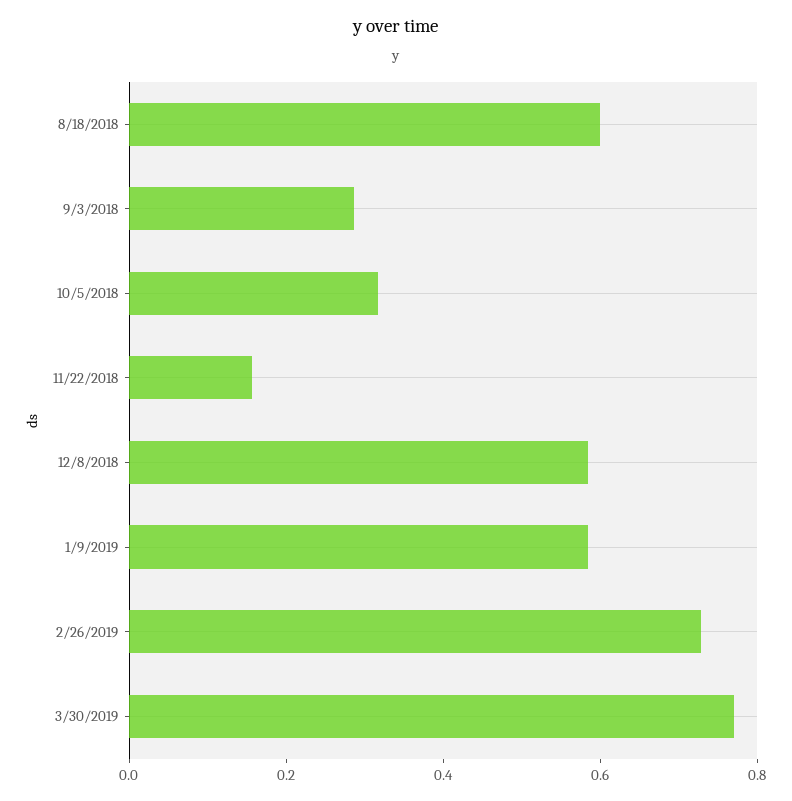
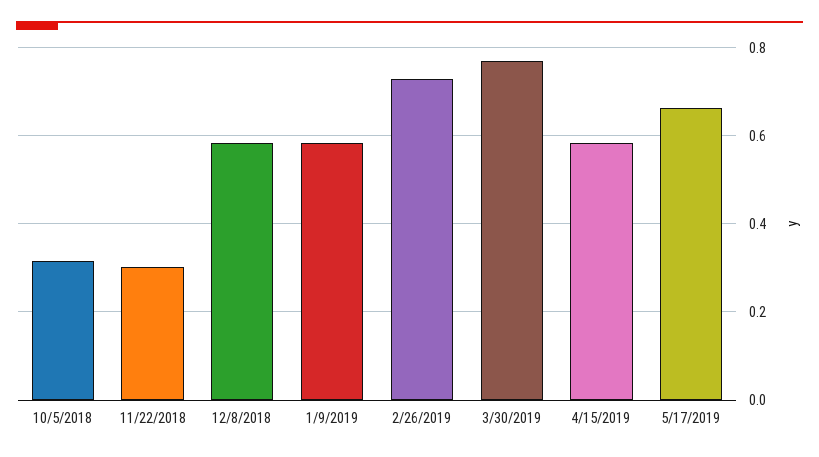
8/18/2018: 0.6 -> none
9/3/2018: 0.3 -> none
11/22/2018: 0.15 -> 0.3
4/15/2019: none -> 0.58
5/17/2019: none -> 0.66

